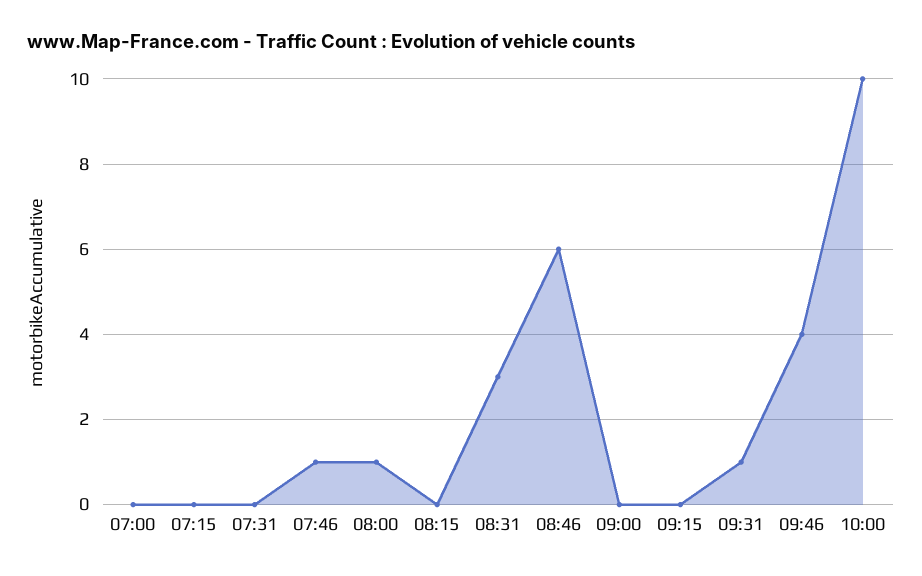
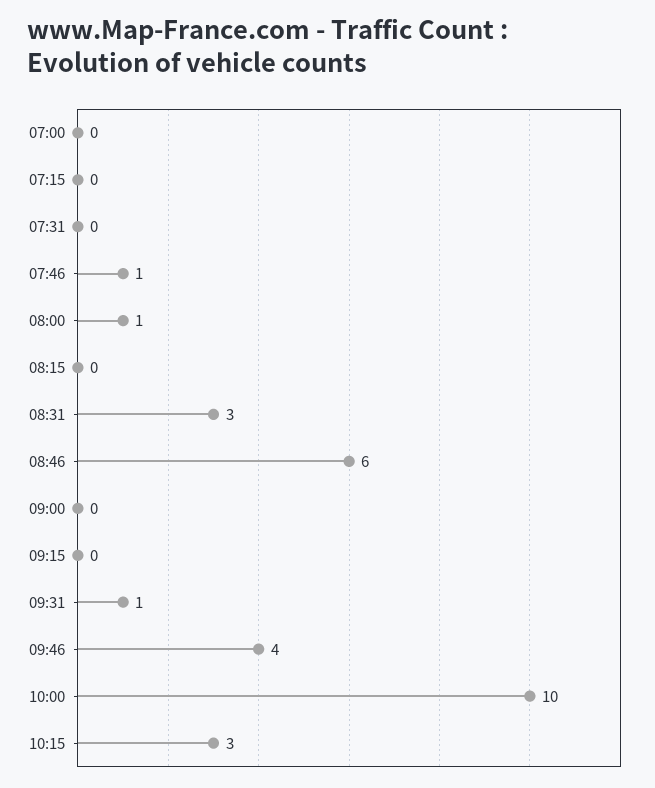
10:15: none -> 3

